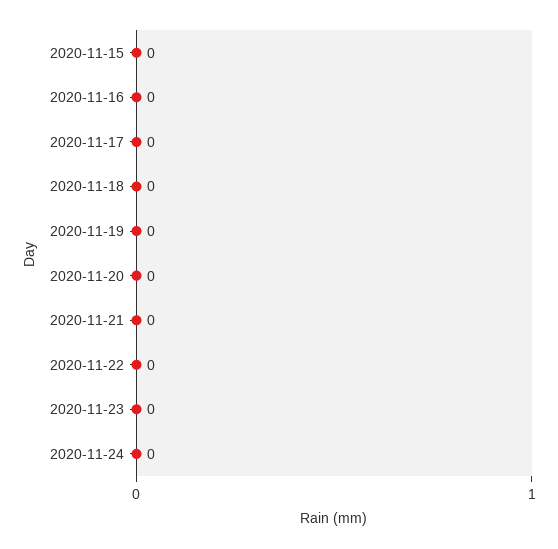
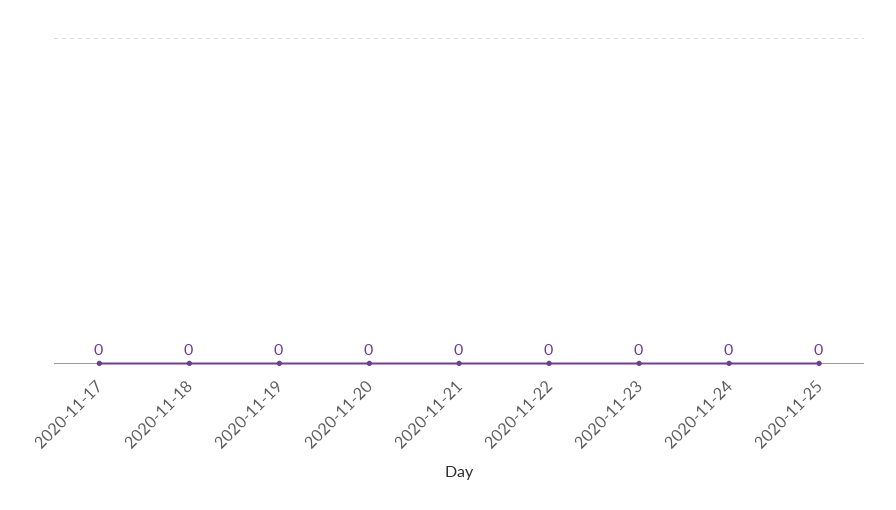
2020-11-15: 0 -> none
2020-11-16: 0 -> none
2020-11-25: none -> 0

